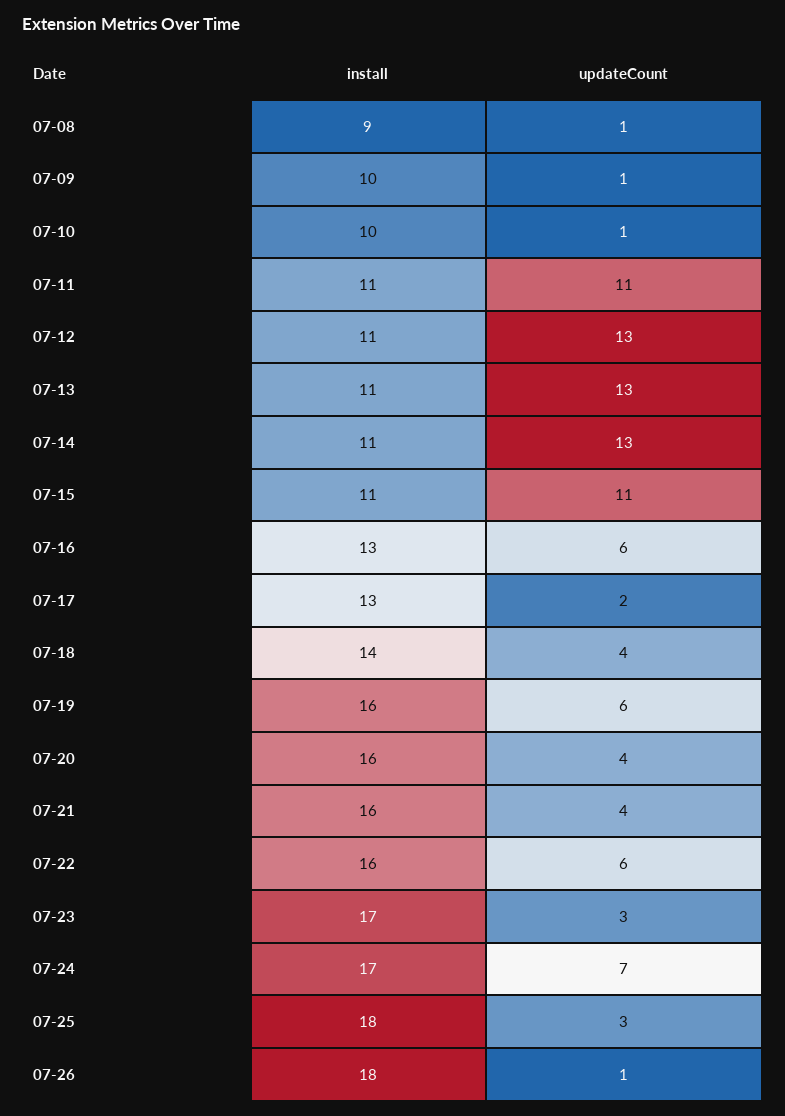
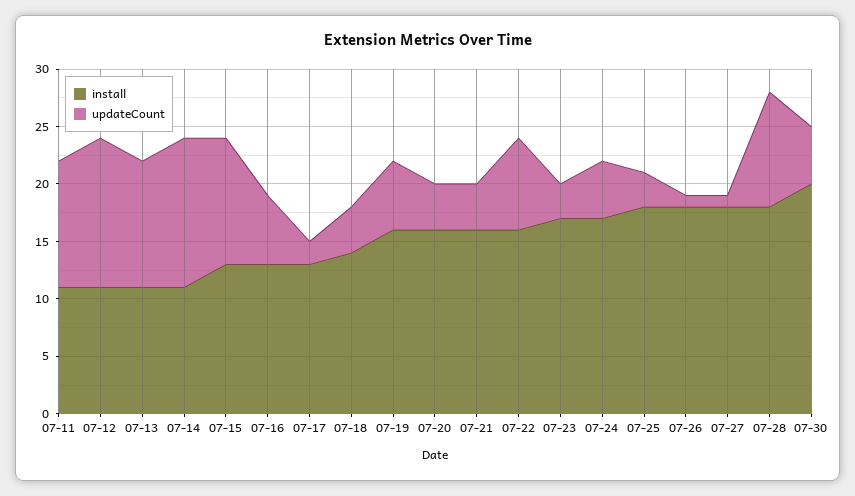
install, 07-08: 9 -> none
updateCount, 07-08: 1 -> none
install, 07-09: 10 -> none
updateCount, 07-09: 1 -> none
install, 07-10: 10 -> none
updateCount, 07-10: 1 -> none
updateCount, 07-13: 13 -> 11
install, 07-15: 11 -> 13
updateCount, 07-22: 6 -> 8
updateCount, 07-24: 7 -> 5
install, 07-27: none -> 18
updateCount, 07-27: none -> 1
install, 07-28: none -> 18
updateCount, 07-28: none -> 10
install, 07-30: none -> 20
updateCount, 07-30: none -> 5

